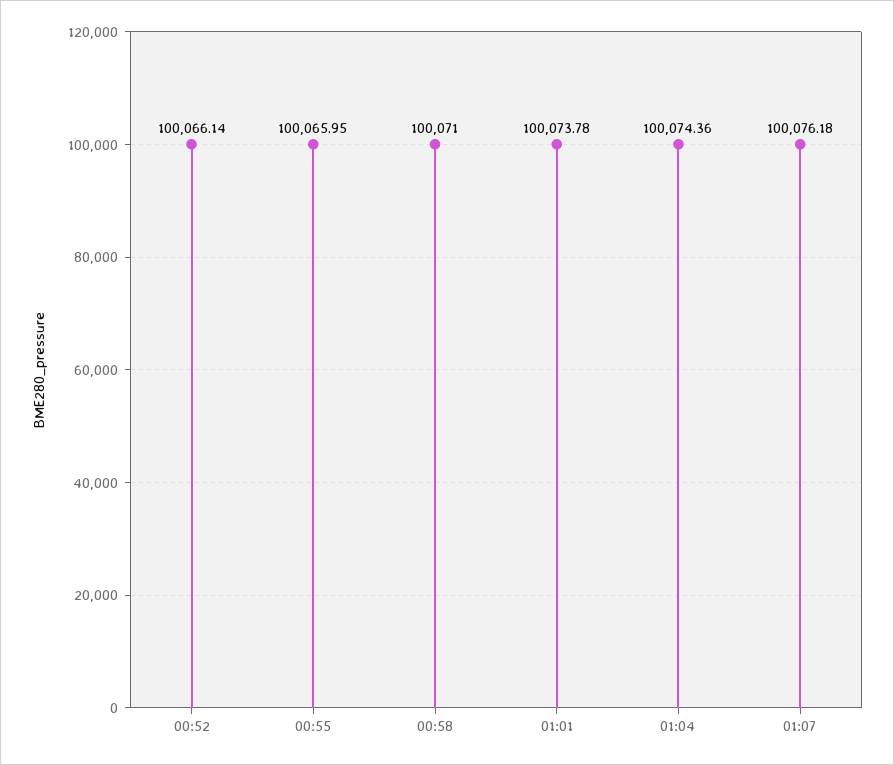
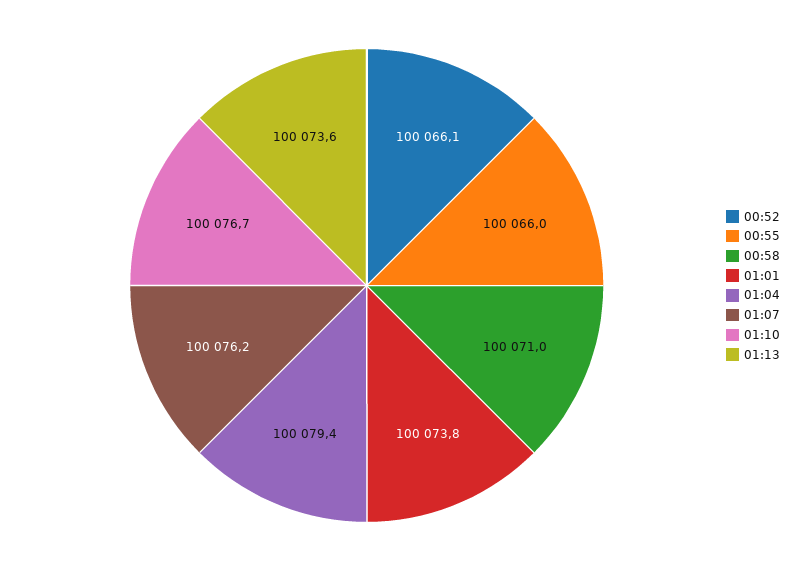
01:04: 100074.36 -> 100079.4
01:10: none -> 100076.7
01:13: none -> 100073.6

